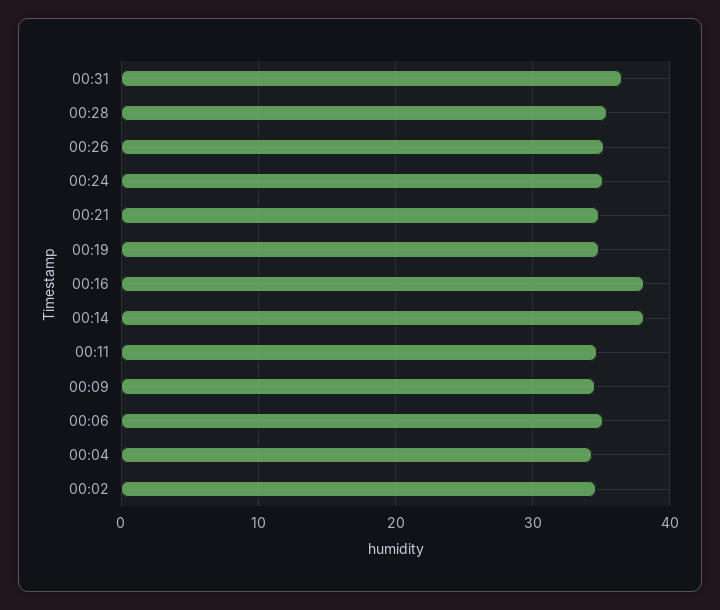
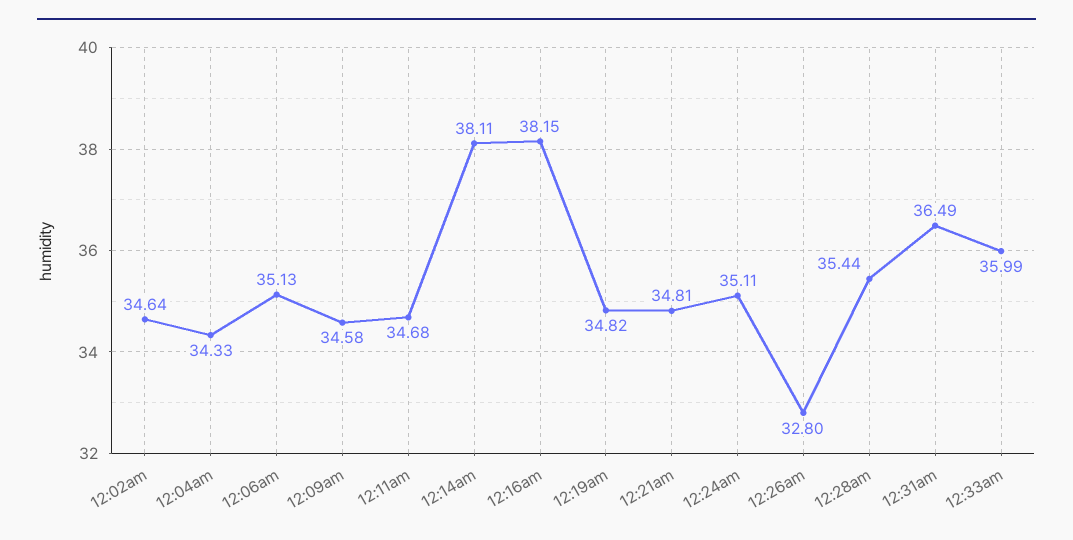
00:26: 35 -> 32.8
12:33am: none -> 35.99

